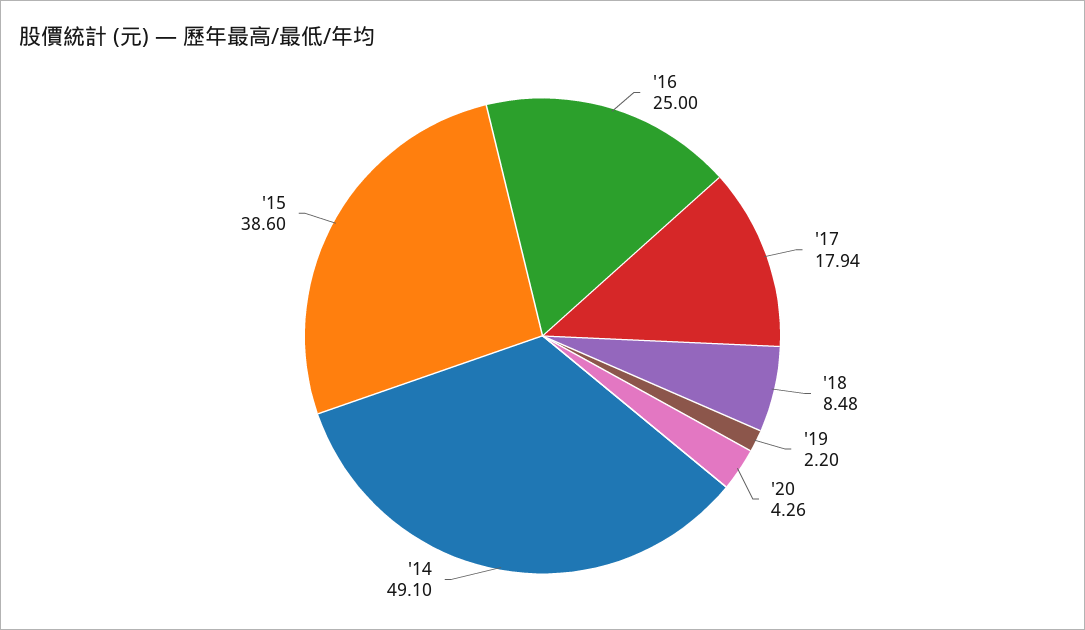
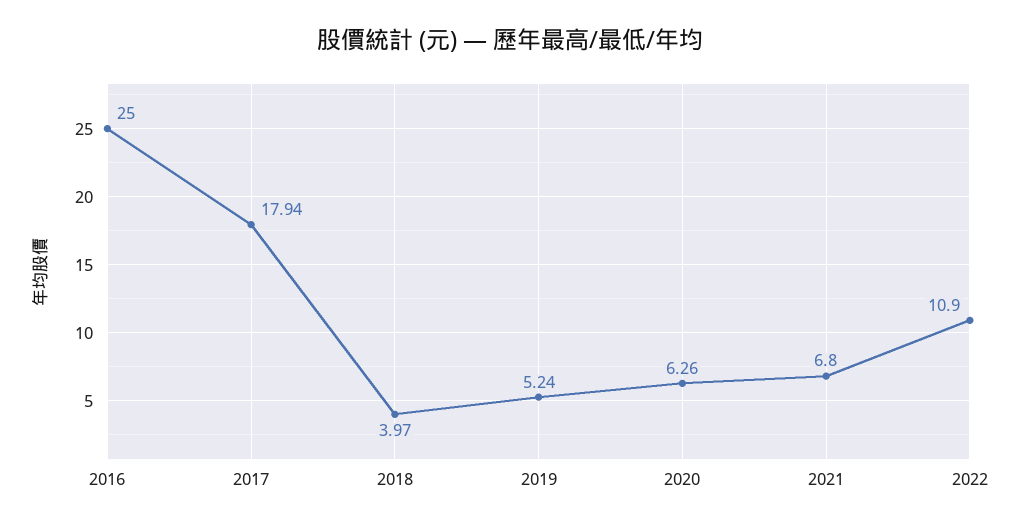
'18: 8.48 -> 3.97
'19: 2.2 -> 5.24
'20: 4.26 -> 6.26
'14: 49.1 -> none
'15: 38.6 -> none
2021: none -> 6.8
2022: none -> 10.9

